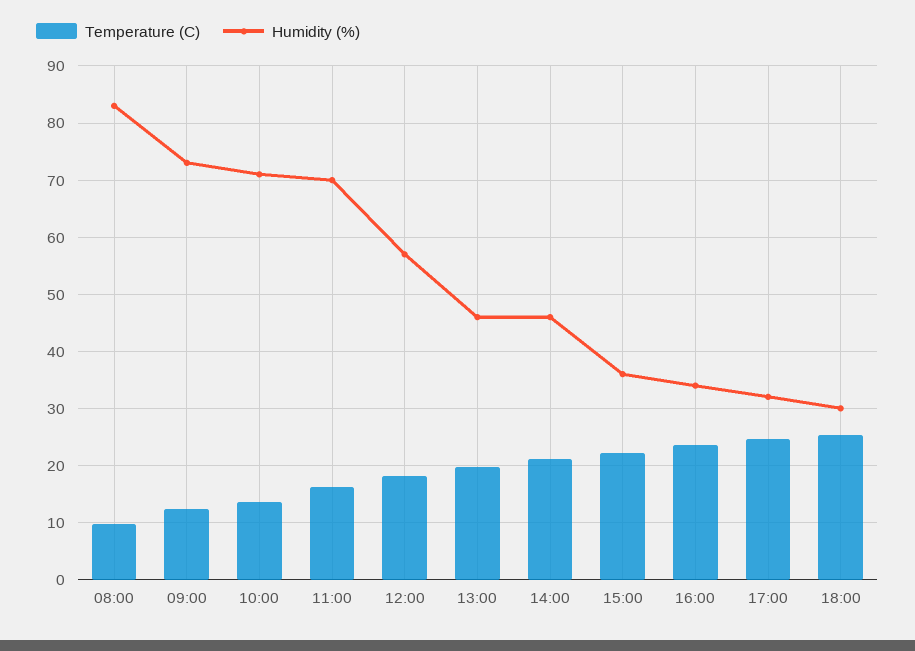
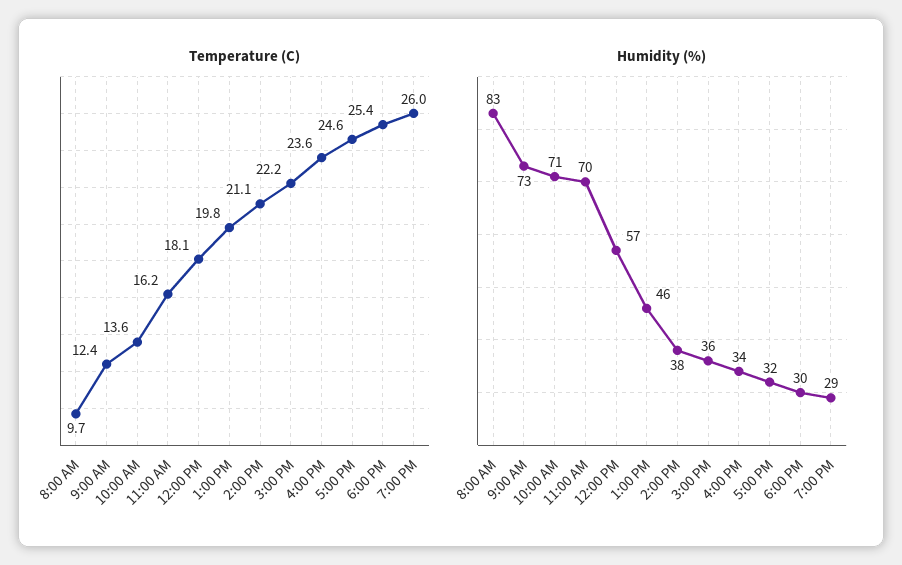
Humidity (%), 14:00: 46 -> 38
Temperature (C), 7:00 PM: none -> 26
Humidity (%), 7:00 PM: none -> 29

